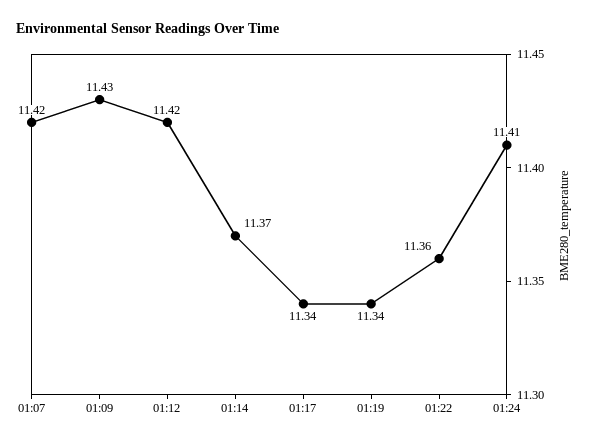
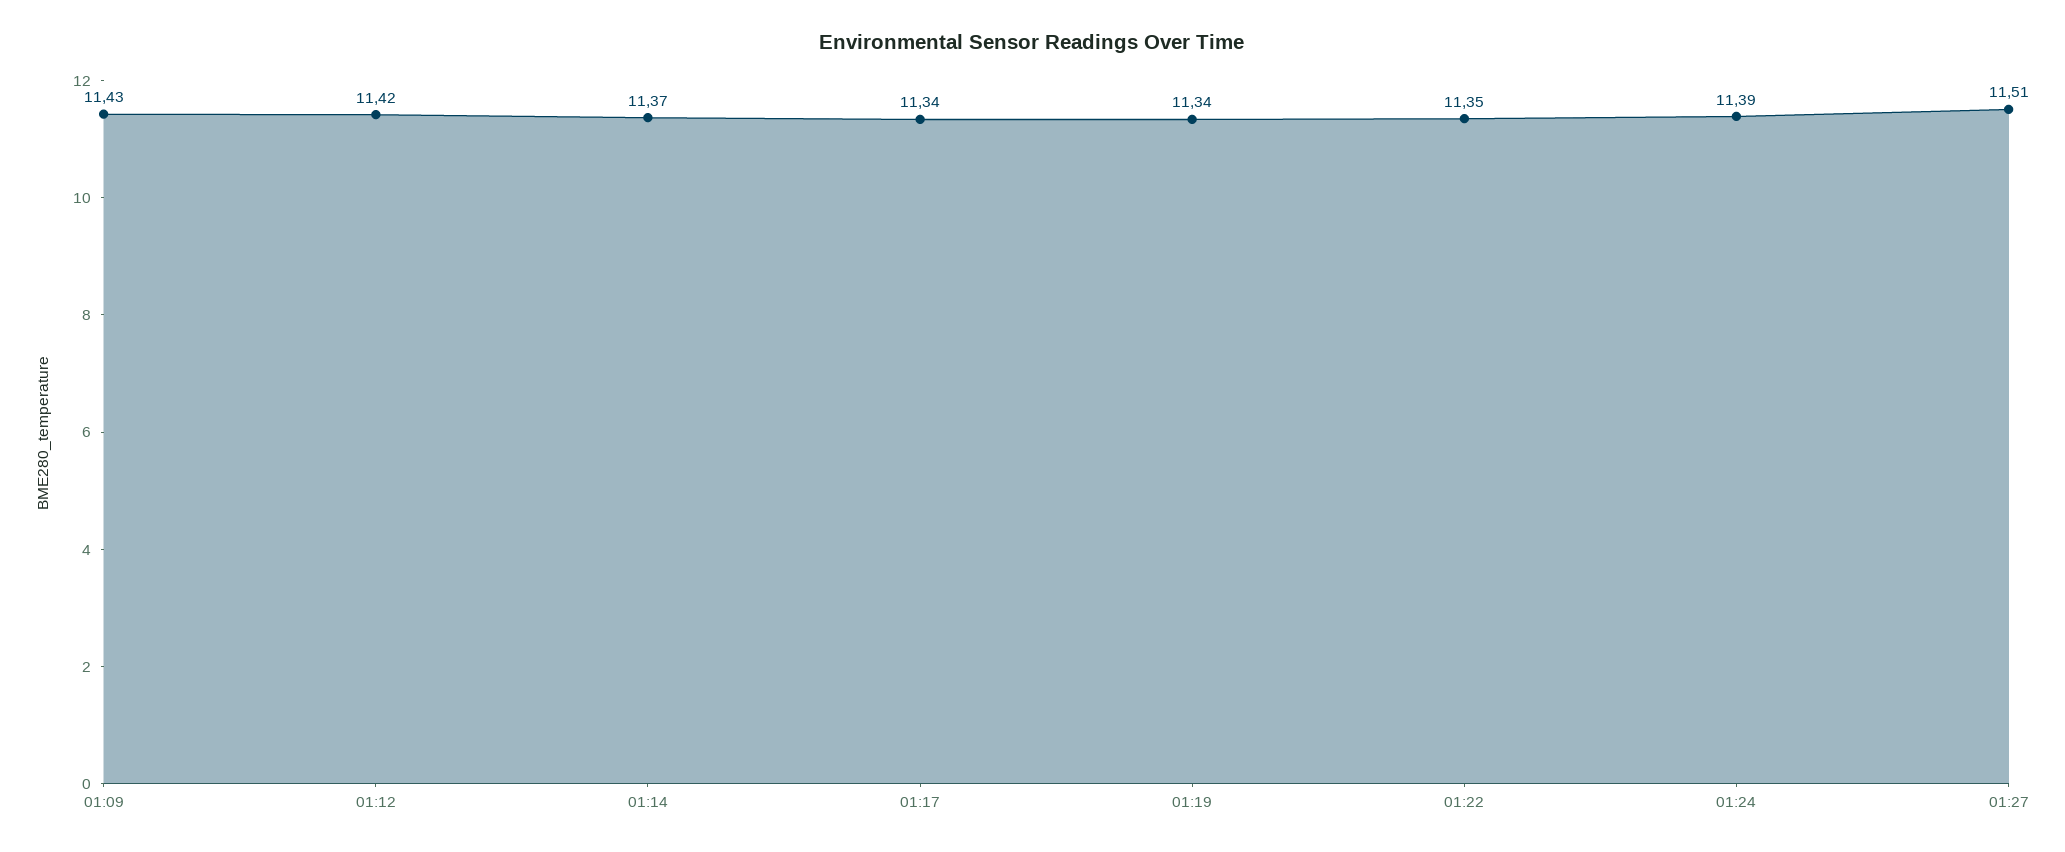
01:07: 11.42 -> none
01:22: 11.36 -> 11.35
01:24: 11.41 -> 11.39
01:27: none -> 11.51

